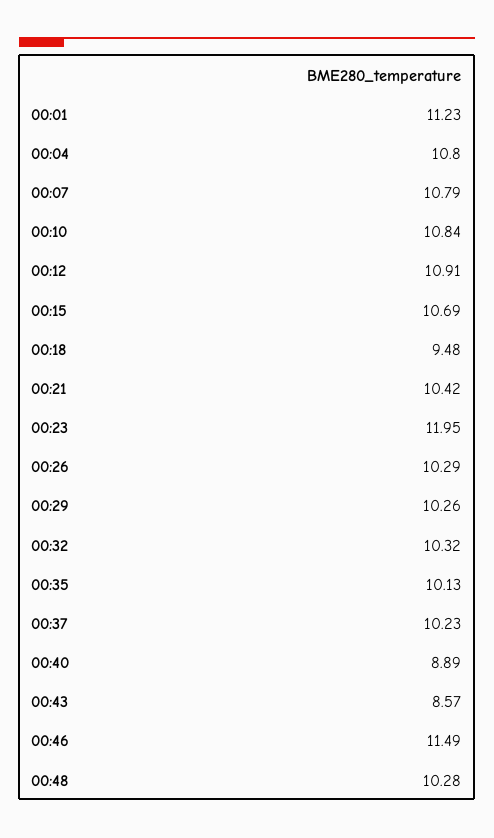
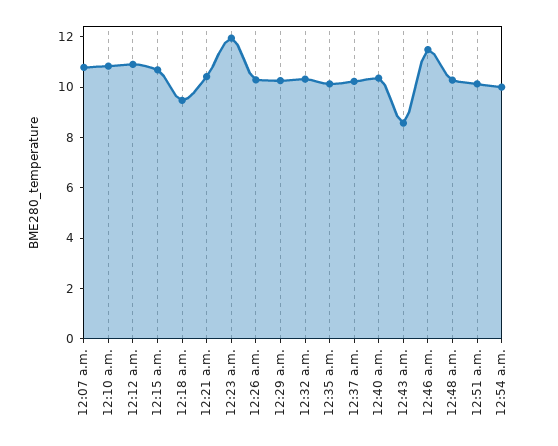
00:01: 11.23 -> none
00:04: 10.8 -> none
00:40: 8.89 -> 10.5
12:51 a.m.: none -> 10
12:54 a.m.: none -> 10

